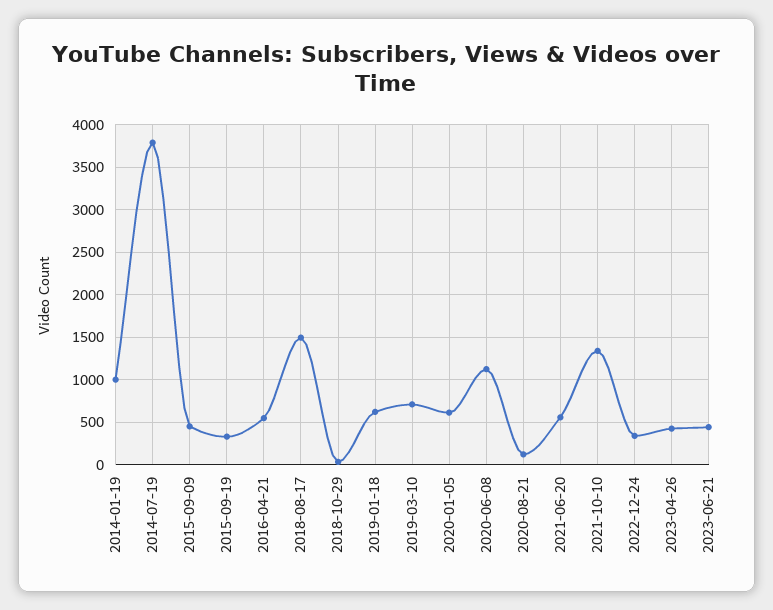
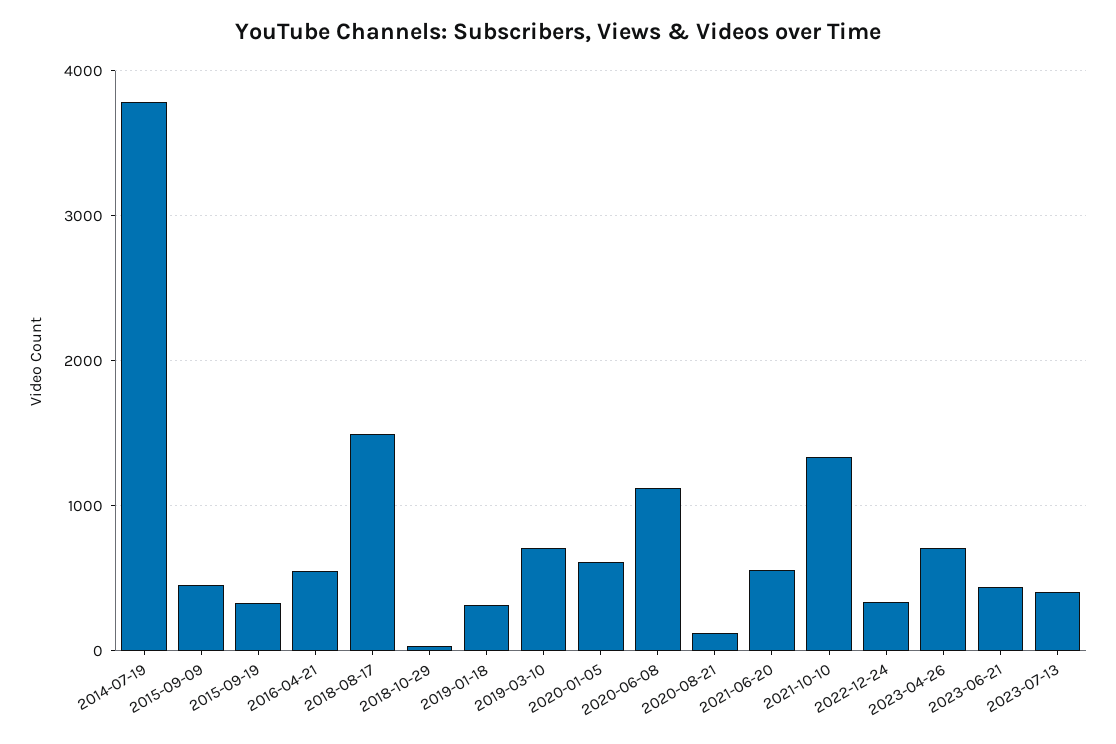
2014-01-19: 1000 -> none
2019-01-18: 600 -> 300
2023-04-26: 400 -> 700
2023-07-13: none -> 400

